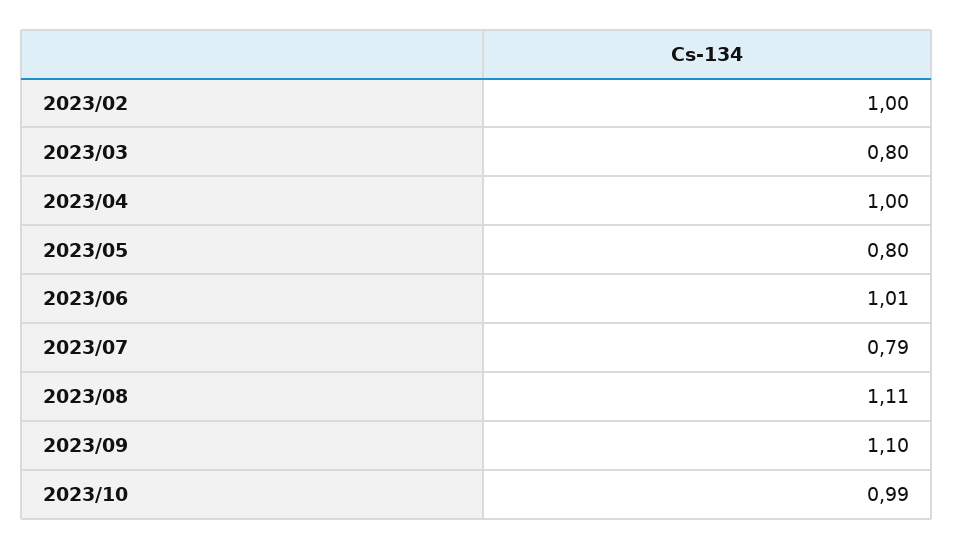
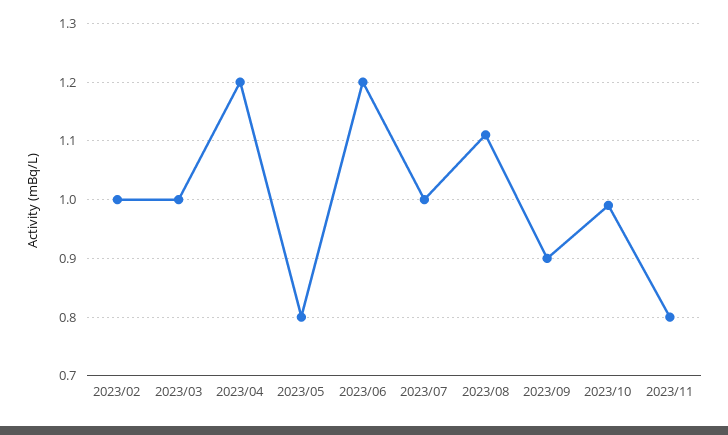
2023/03: 0.8 -> 1
2023/04: 1 -> 1.2
2023/06: 1.01 -> 1.2
2023/07: 0.79 -> 1
2023/09: 1.1 -> 0.9
2023/11: none -> 0.8

